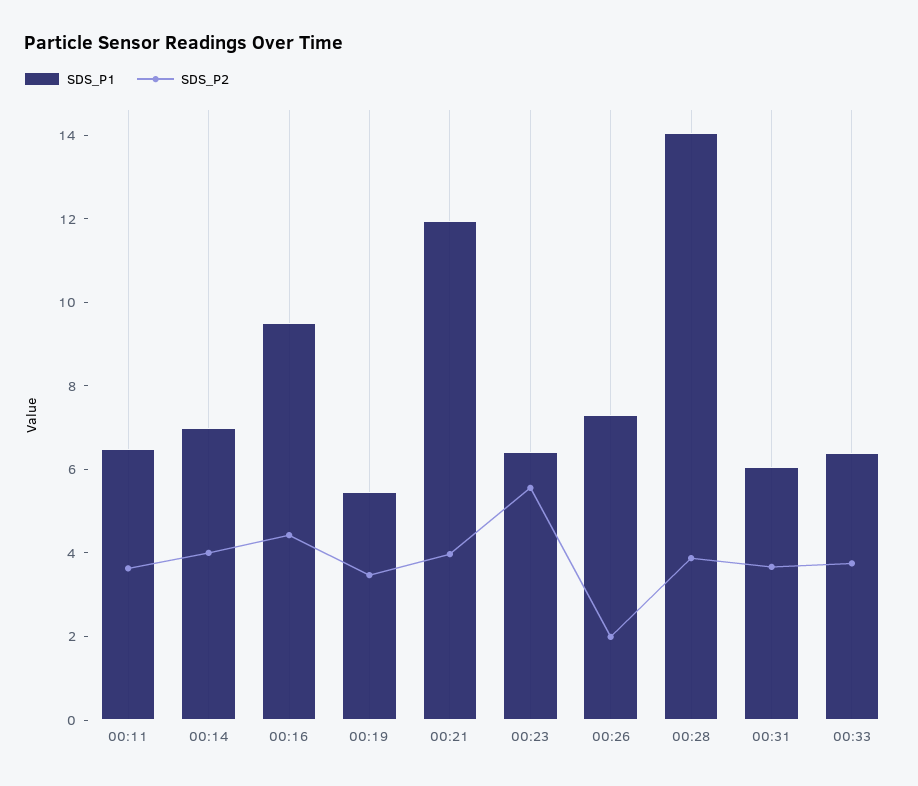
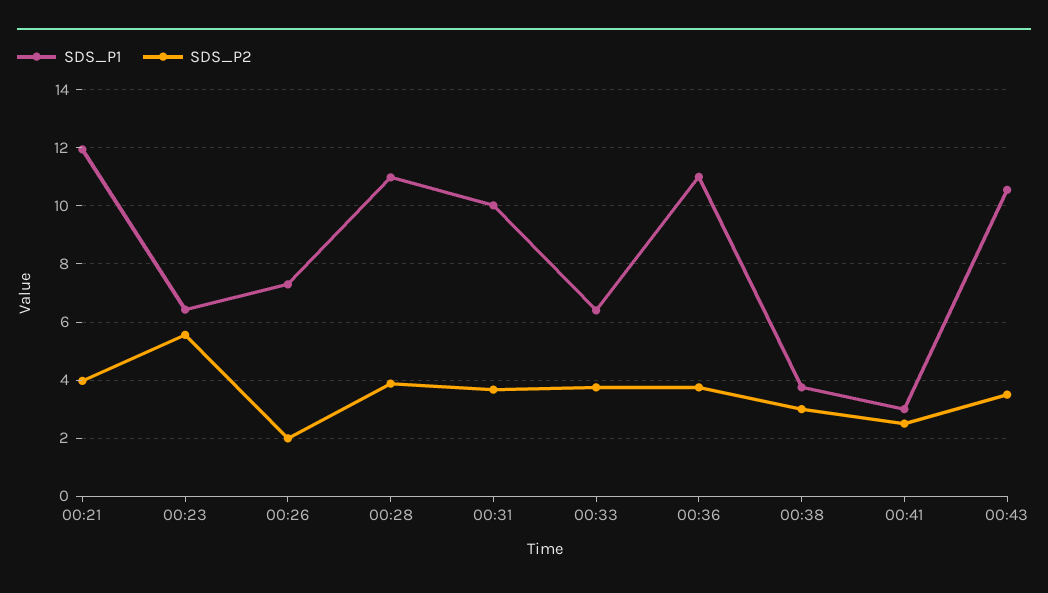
SDS_P1, 00:11: 6.5 -> none
SDS_P2, 00:11: 3.5 -> none
SDS_P1, 00:14: 7 -> none
SDS_P2, 00:14: 4 -> none
SDS_P1, 00:16: 9.5 -> none
SDS_P2, 00:16: 4.5 -> none
SDS_P1, 00:19: 5.5 -> none
SDS_P2, 00:19: 3.5 -> none
SDS_P1, 00:28: 14 -> 11
SDS_P1, 00:31: 6 -> 10
SDS_P1, 00:36: none -> 11
SDS_P2, 00:36: none -> 3.75
SDS_P1, 00:38: none -> 3.75
SDS_P2, 00:38: none -> 3
SDS_P1, 00:41: none -> 3
SDS_P2, 00:41: none -> 2.5
SDS_P1, 00:43: none -> 10.5
SDS_P2, 00:43: none -> 3.5

